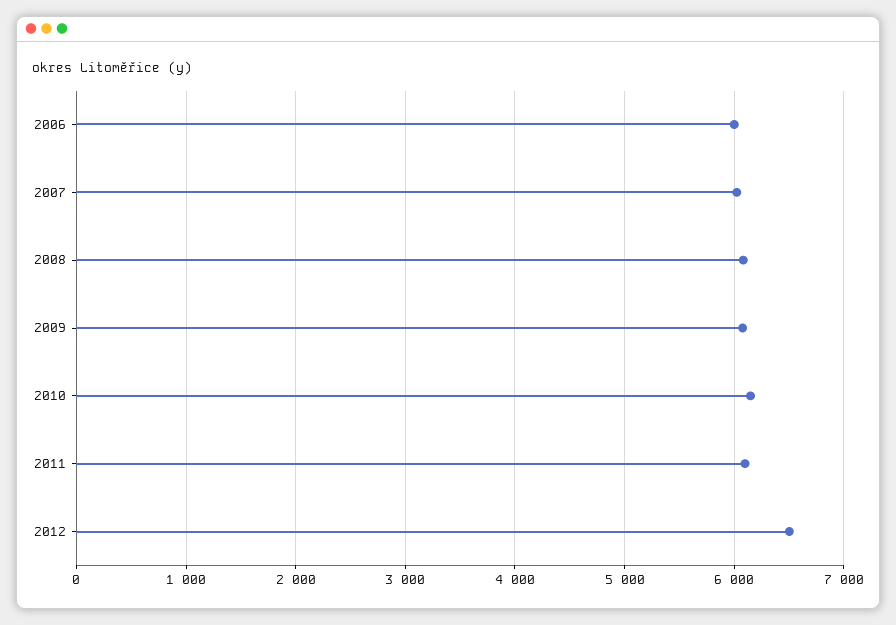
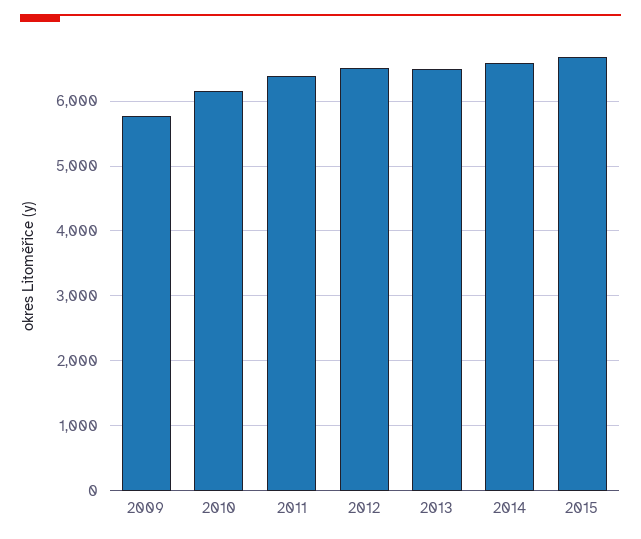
2006: 6000 -> none
2007: 6000 -> none
2008: 6100 -> none
2009: 6100 -> 5800
2011: 6100 -> 6400
2013: none -> 6500
2014: none -> 6600
2015: none -> 6700

